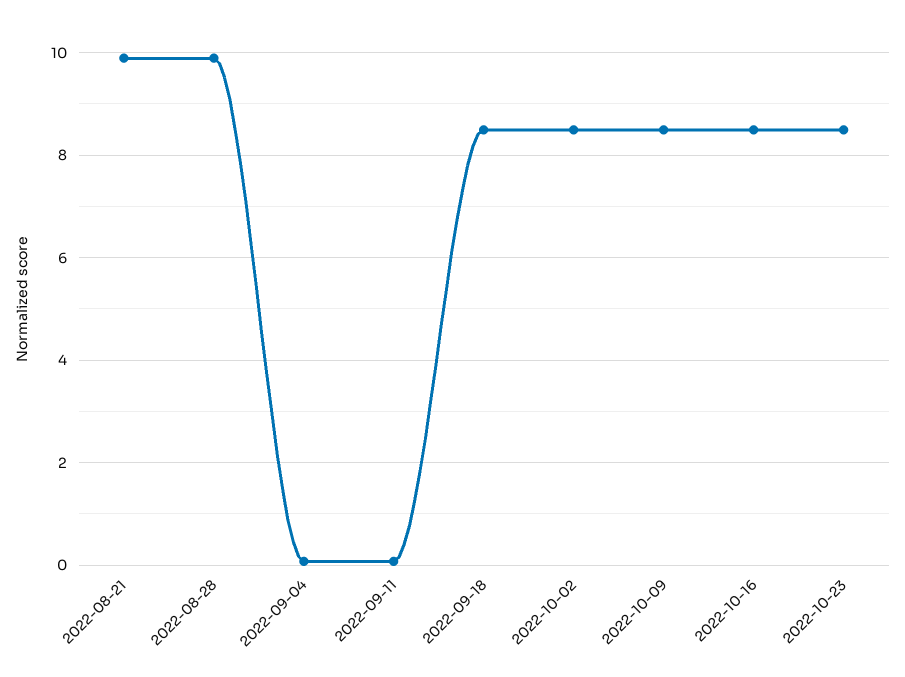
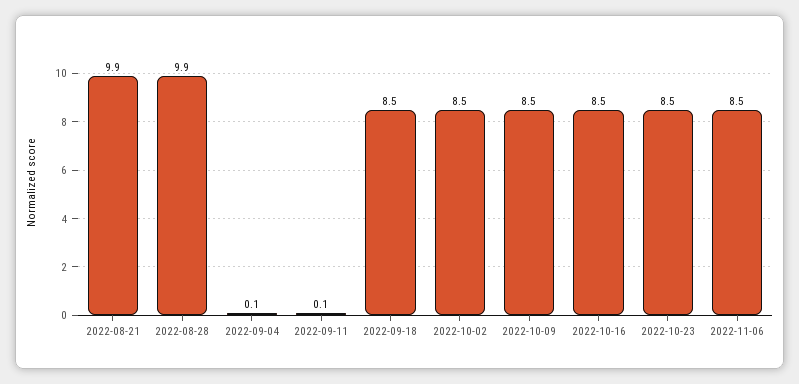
2022-11-06: none -> 8.5

